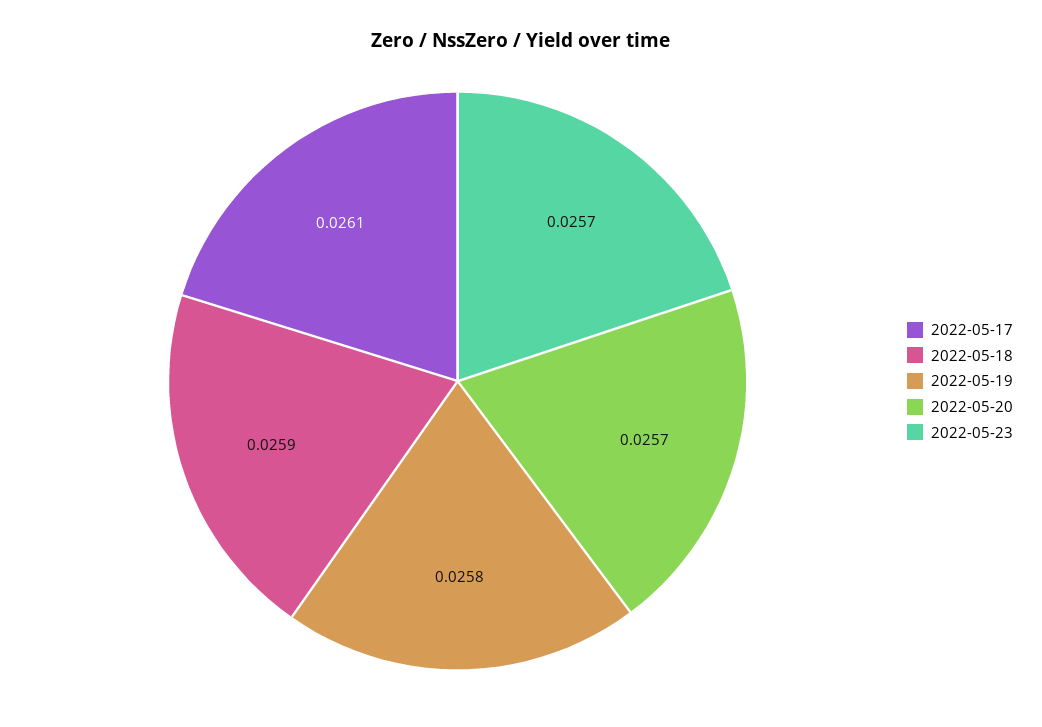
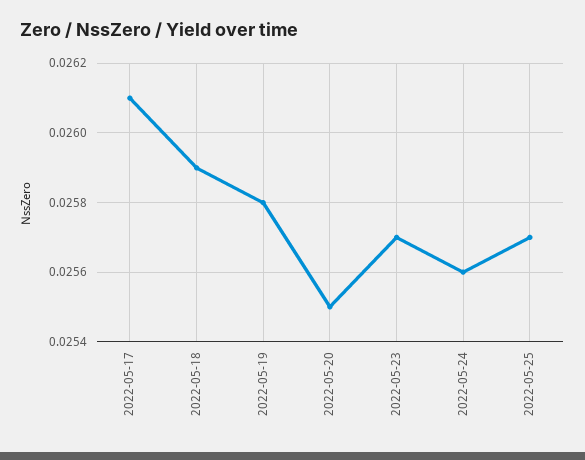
2022-05-20: 0.0257 -> 0.0255
2022-05-24: none -> 0.0256
2022-05-25: none -> 0.0257

